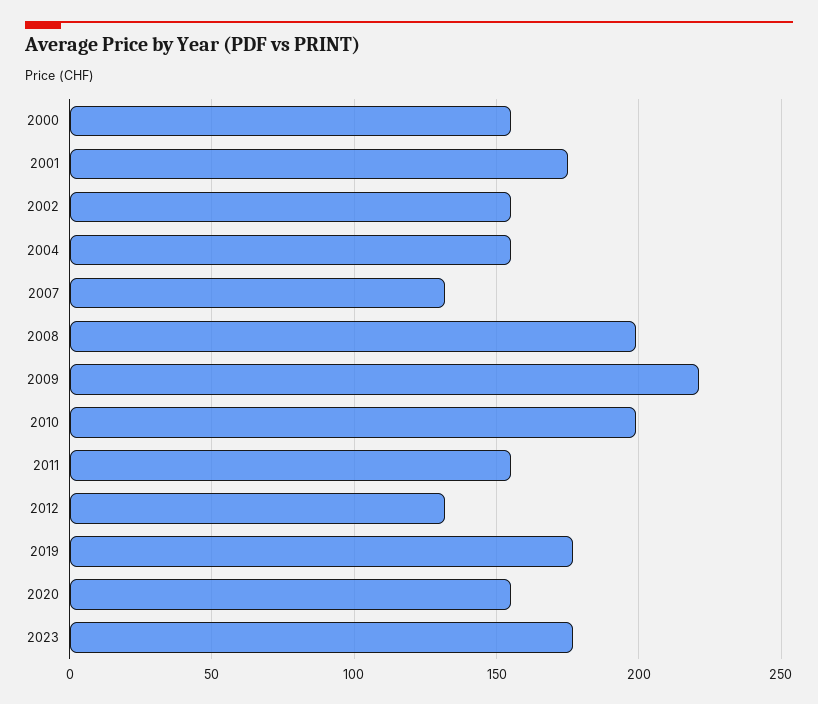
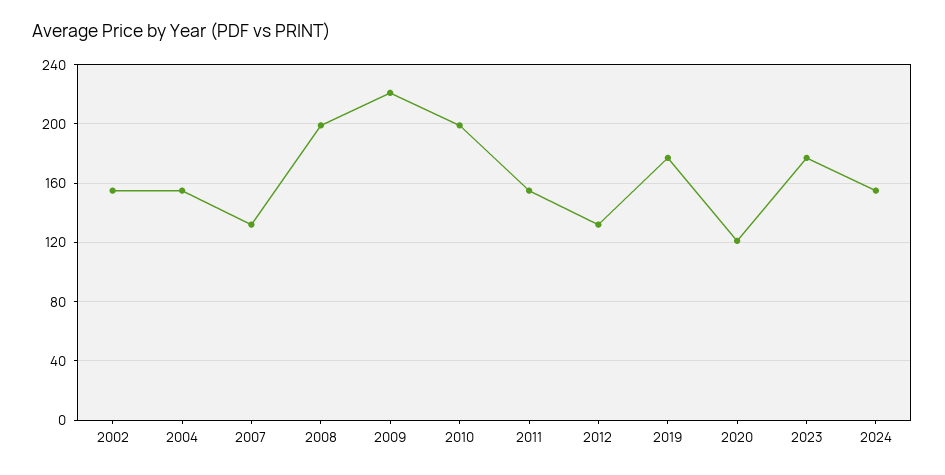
2000: 155 -> none
2001: 175 -> none
2020: 155 -> 120
2024: none -> 155

